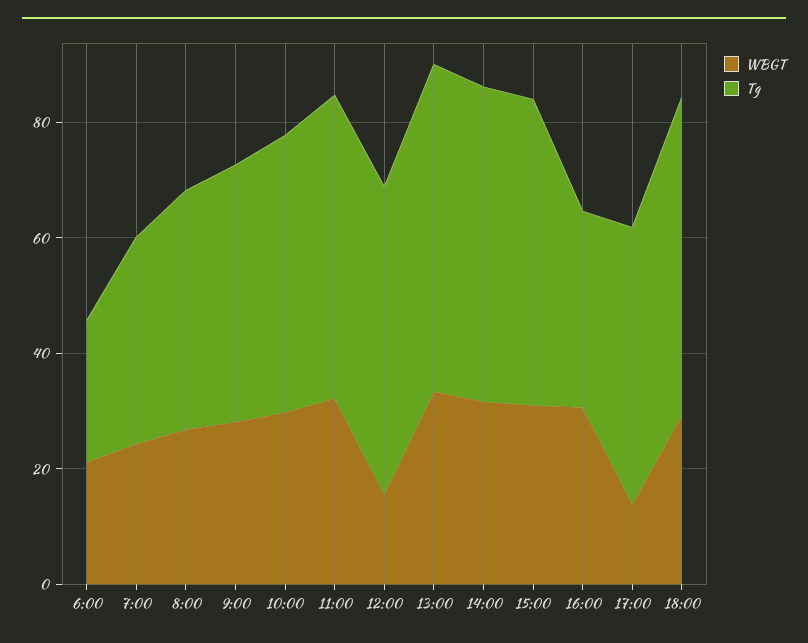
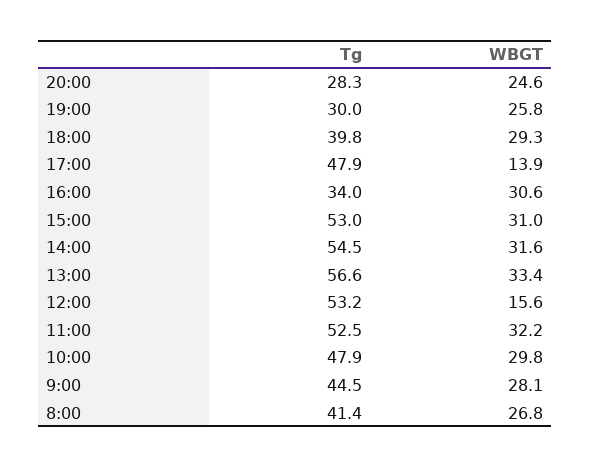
WBGT, 6:00: 20 -> none
Tg, 6:00: 25 -> none
WBGT, 7:00: 25 -> none
Tg, 7:00: 35 -> none
Tg, 18:00: 55 -> 39.8
Tg, 20:00: none -> 28.3
WBGT, 20:00: none -> 24.6
Tg, 19:00: none -> 30
WBGT, 19:00: none -> 25.8

